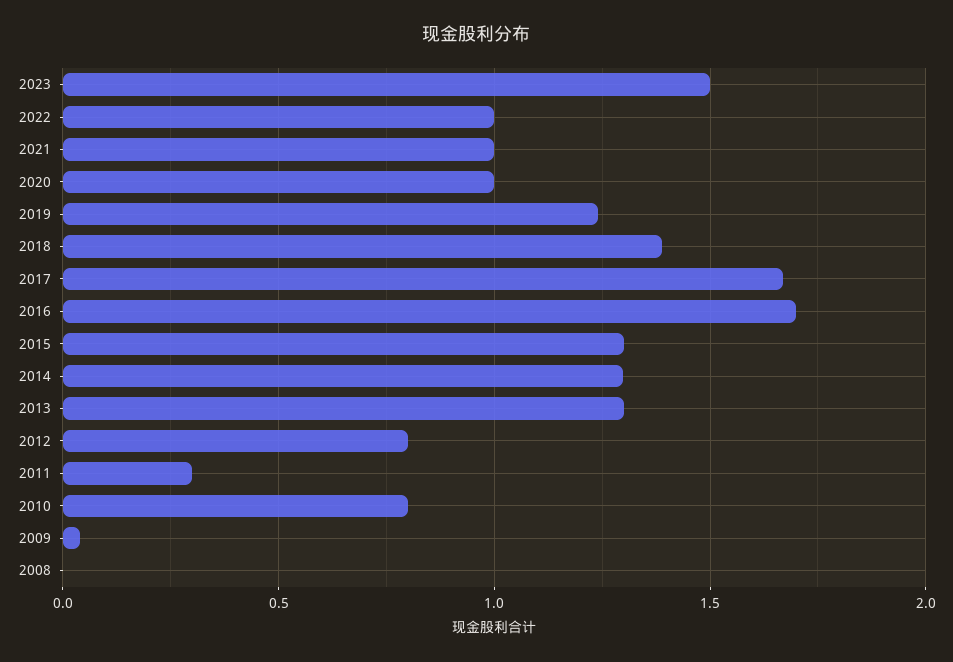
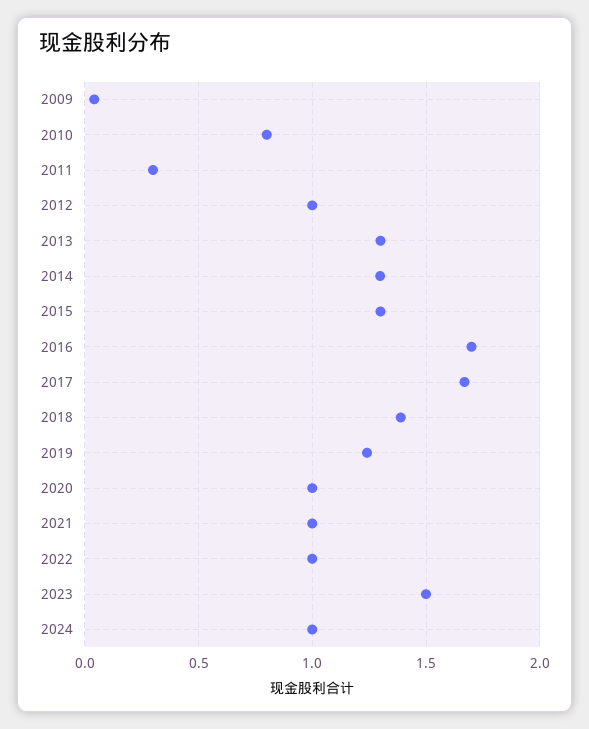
2012: 0.8 -> 1
2008: 0 -> none
2024: none -> 1

